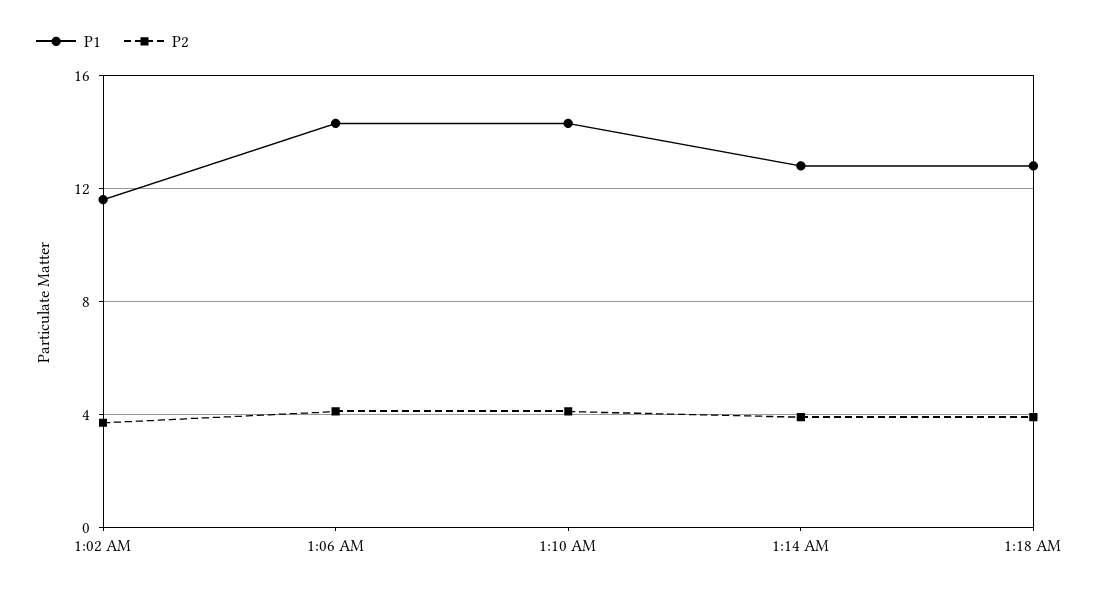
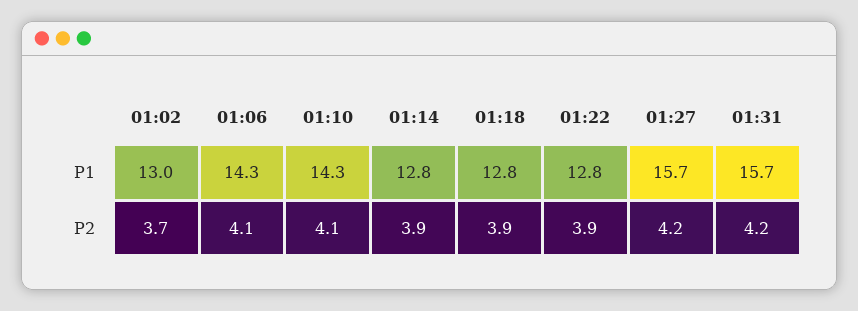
P1, 1:02 AM: 11.5 -> 13
P1, 01:22: none -> 12.8
P1, 01:27: none -> 15.7
P1, 01:31: none -> 15.7
P2, 01:22: none -> 3.9
P2, 01:27: none -> 4.2
P2, 01:31: none -> 4.2

